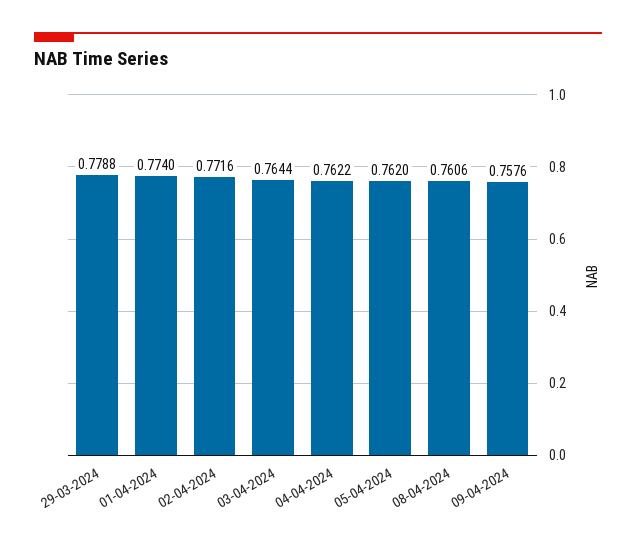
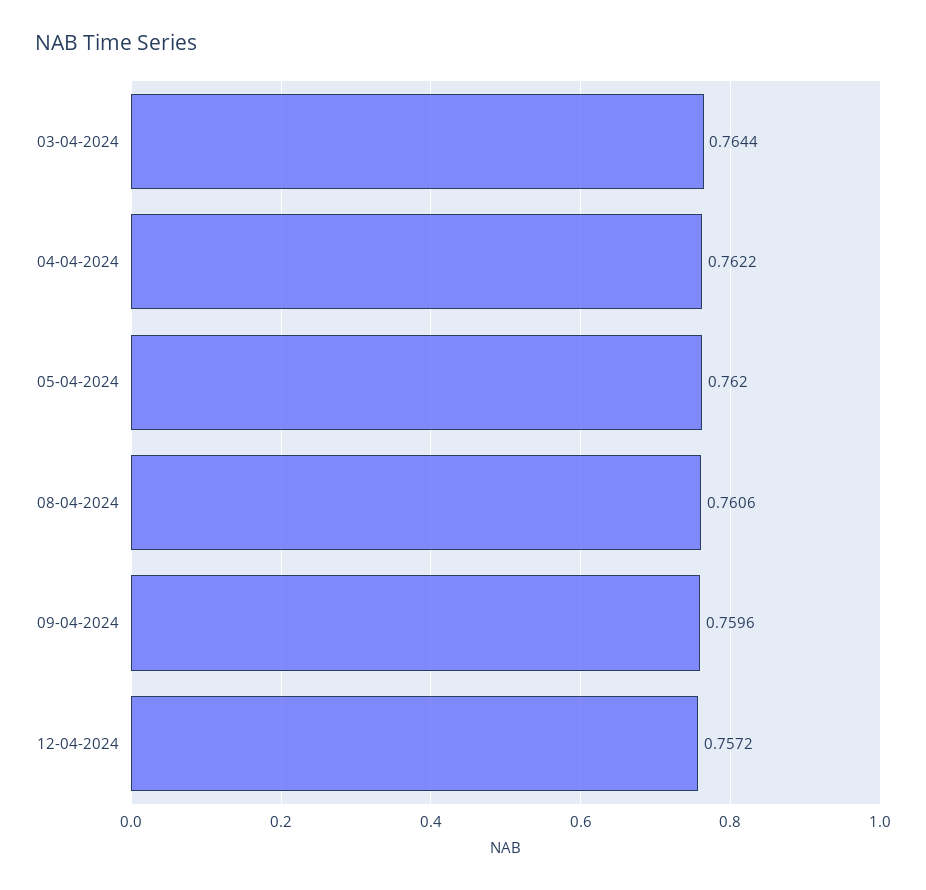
29-03-2024: 0.7788 -> none
01-04-2024: 0.774 -> none
02-04-2024: 0.7716 -> none
09-04-2024: 0.7576 -> 0.7596
12-04-2024: none -> 0.7572

